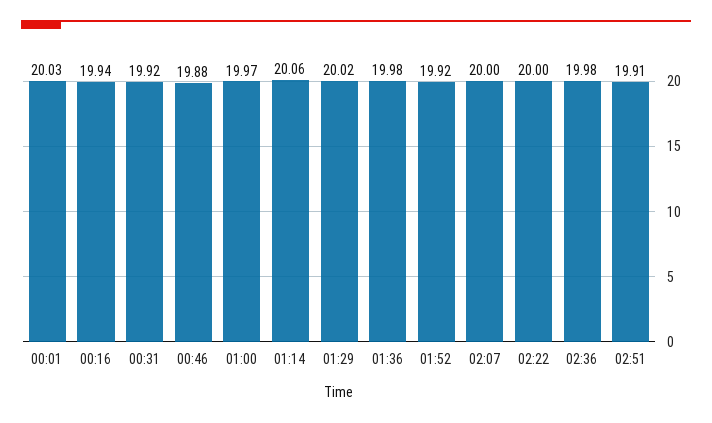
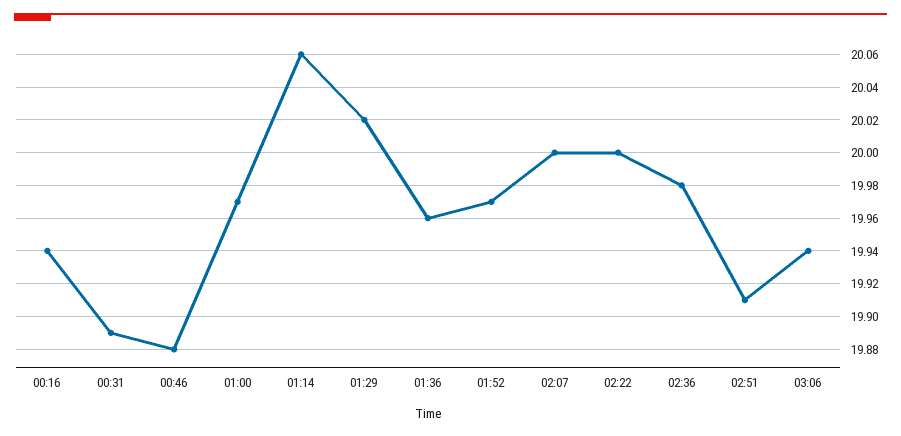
00:01: 20.03 -> none
00:31: 19.92 -> 19.89
01:36: 19.98 -> 19.96
01:52: 19.92 -> 19.97
03:06: none -> 19.94

